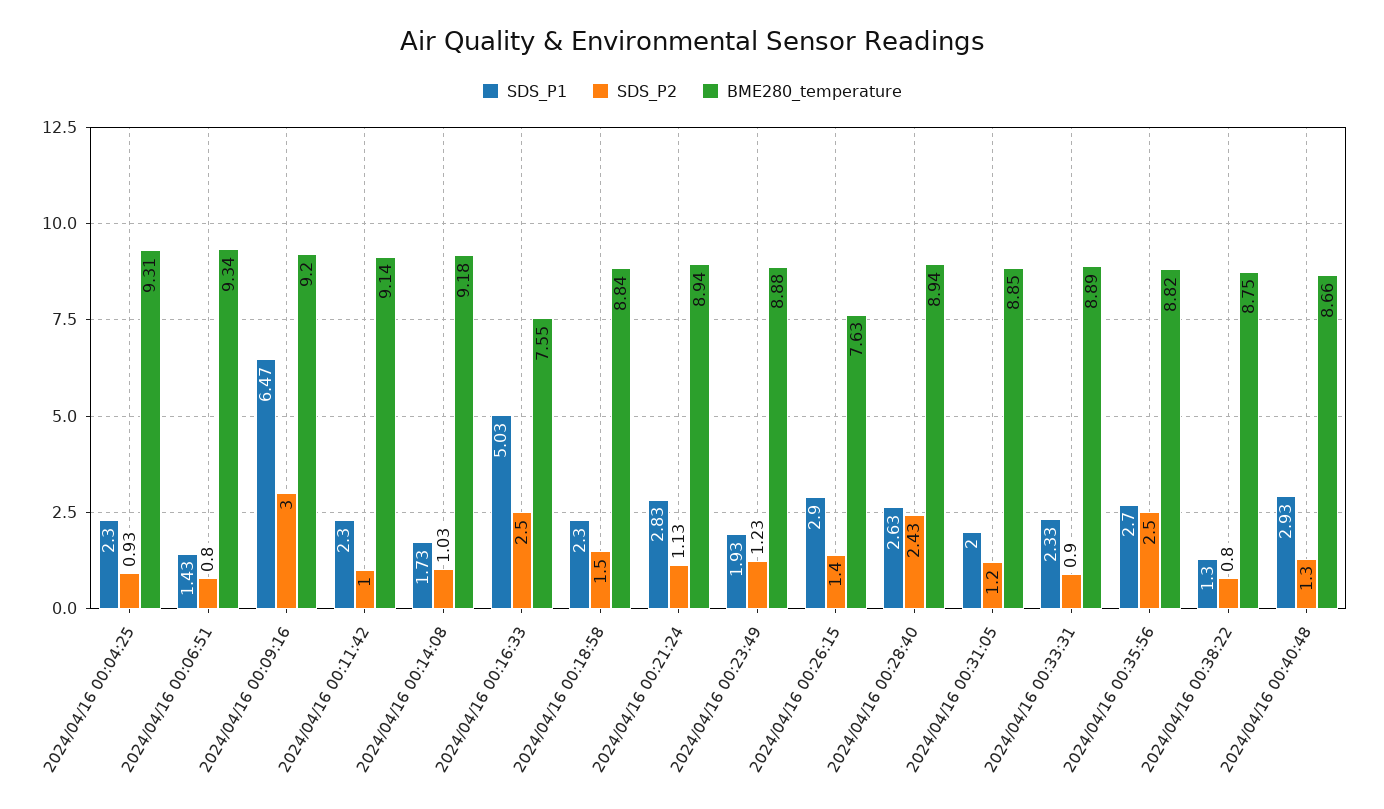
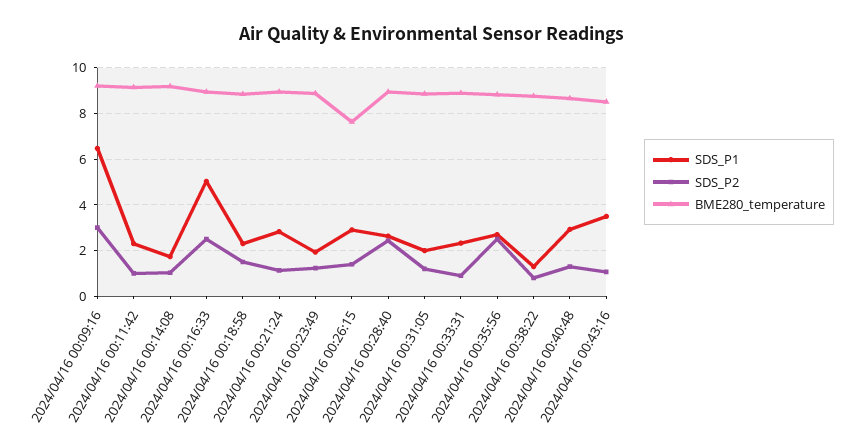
SDS_P1, 2024/04/16 00:04:25: 2.3 -> none
SDS_P2, 2024/04/16 00:04:25: 0.93 -> none
BME280_temperature, 2024/04/16 00:04:25: 9.31 -> none
SDS_P1, 2024/04/16 00:06:51: 1.43 -> none
SDS_P2, 2024/04/16 00:06:51: 0.8 -> none
BME280_temperature, 2024/04/16 00:06:51: 9.34 -> none
BME280_temperature, 2024/04/16 00:16:33: 7.55 -> 9
SDS_P1, 2024/04/16 00:43:16: none -> 3.5
SDS_P2, 2024/04/16 00:43:16: none -> 1
BME280_temperature, 2024/04/16 00:43:16: none -> 8.5

